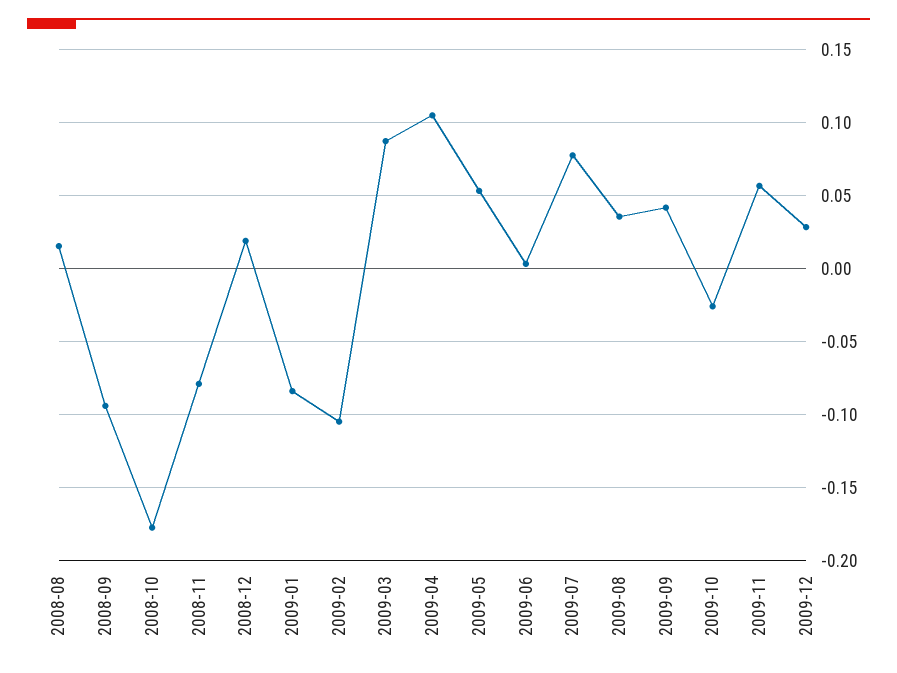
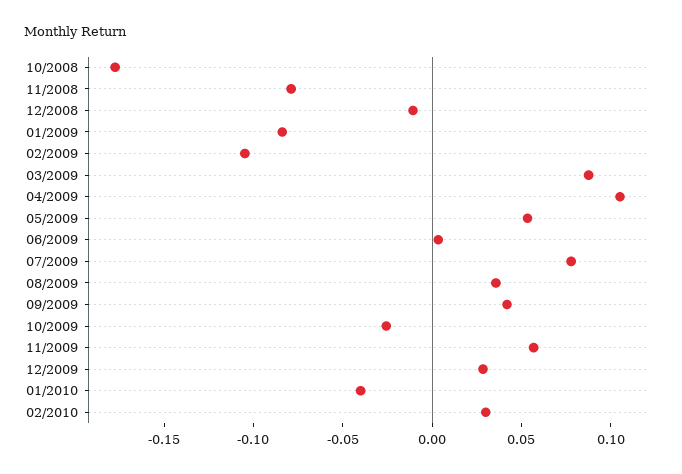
2008-08: 0.015 -> none
2008-09: -0.095 -> none
2008-12: 0.02 -> -0.01
01/2010: none -> -0.04
02/2010: none -> 0.03

